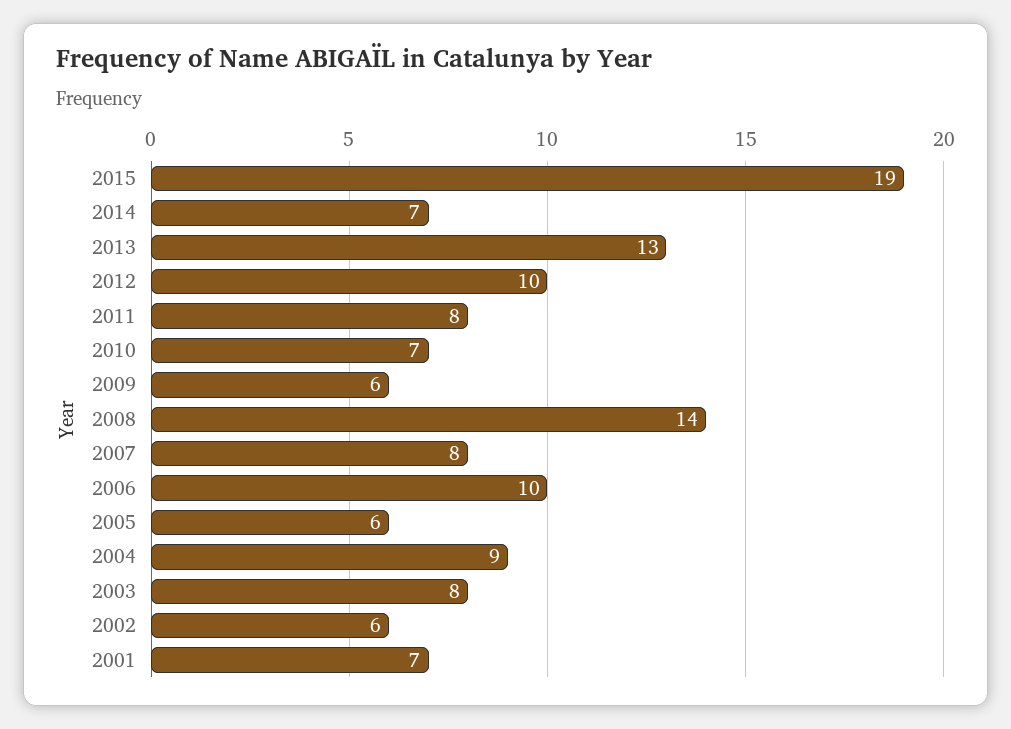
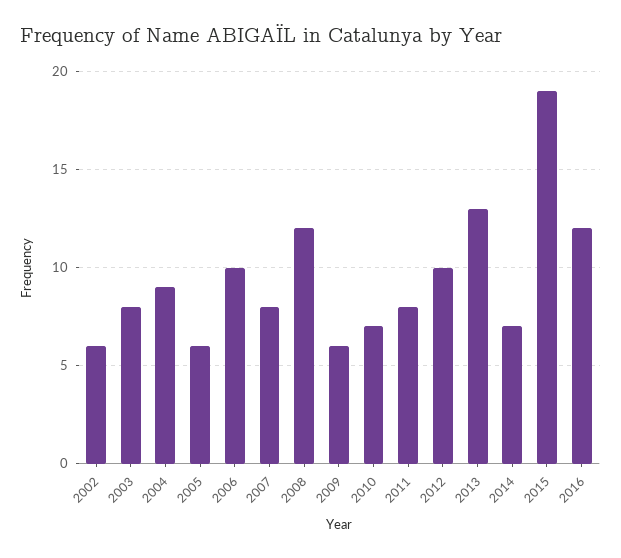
2008: 14 -> 12
2001: 7 -> none
2016: none -> 12

